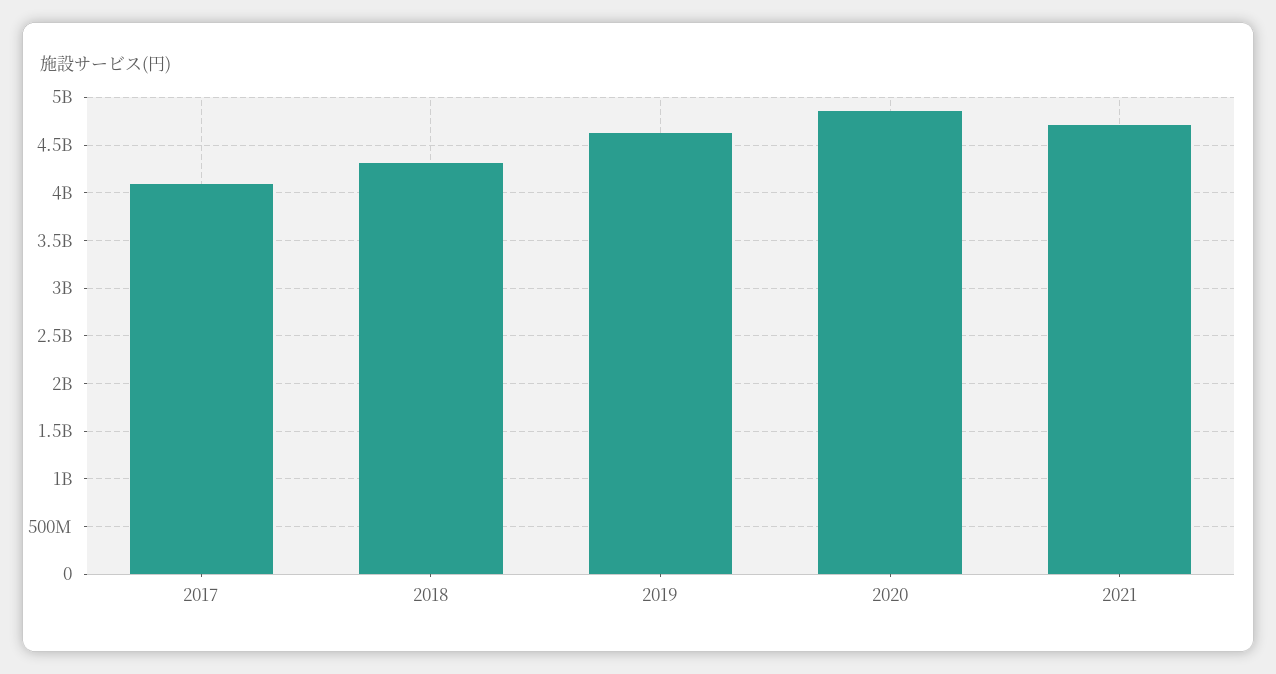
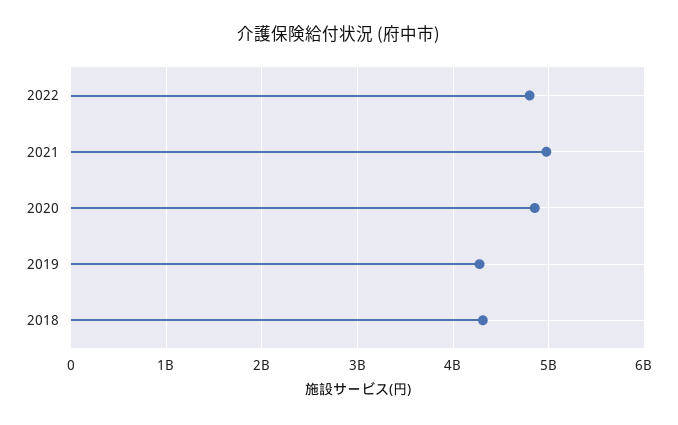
2017: 4100000000 -> none
2019: 4600000000 -> 4300000000
2021: 4700000000 -> 5000000000
2022: none -> 4800000000

